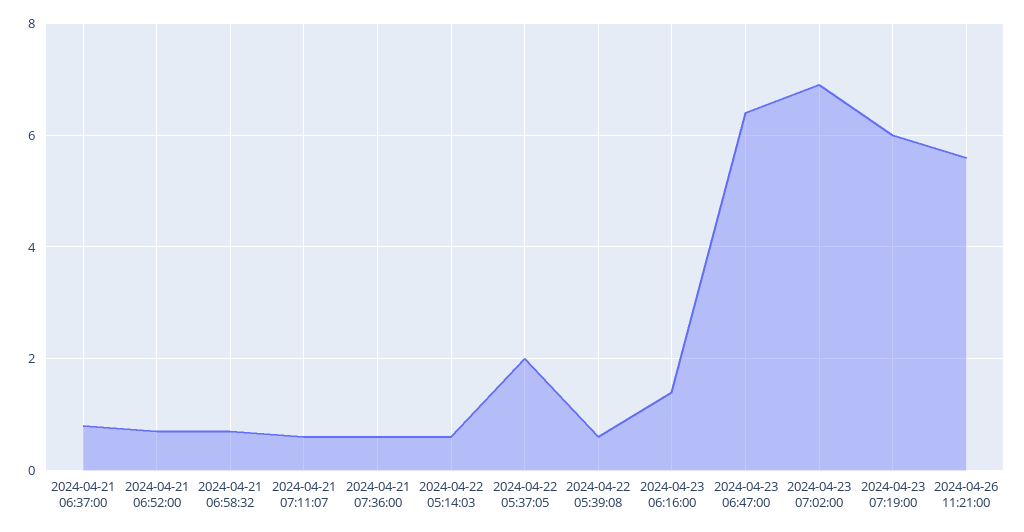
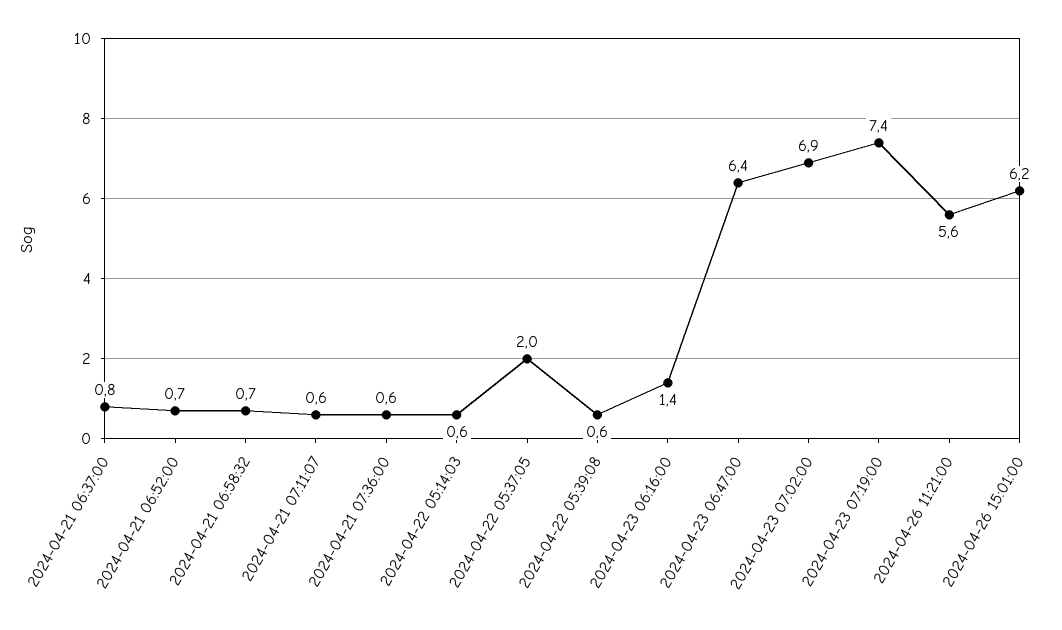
2024-04-23 07:19:00: 6 -> 7.4
2024-04-26 15:01:00: none -> 6.2

